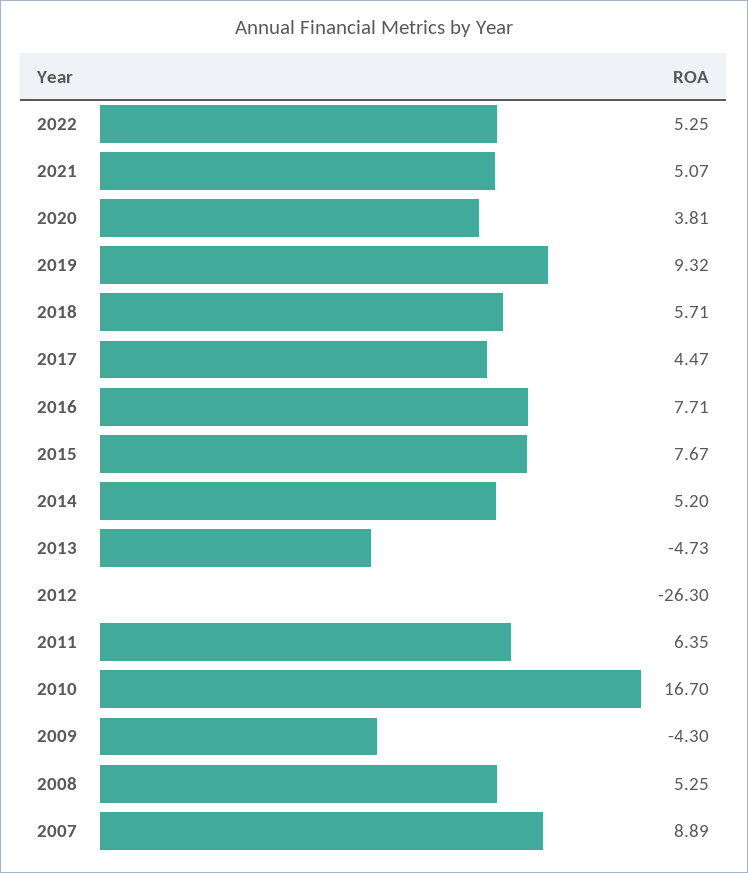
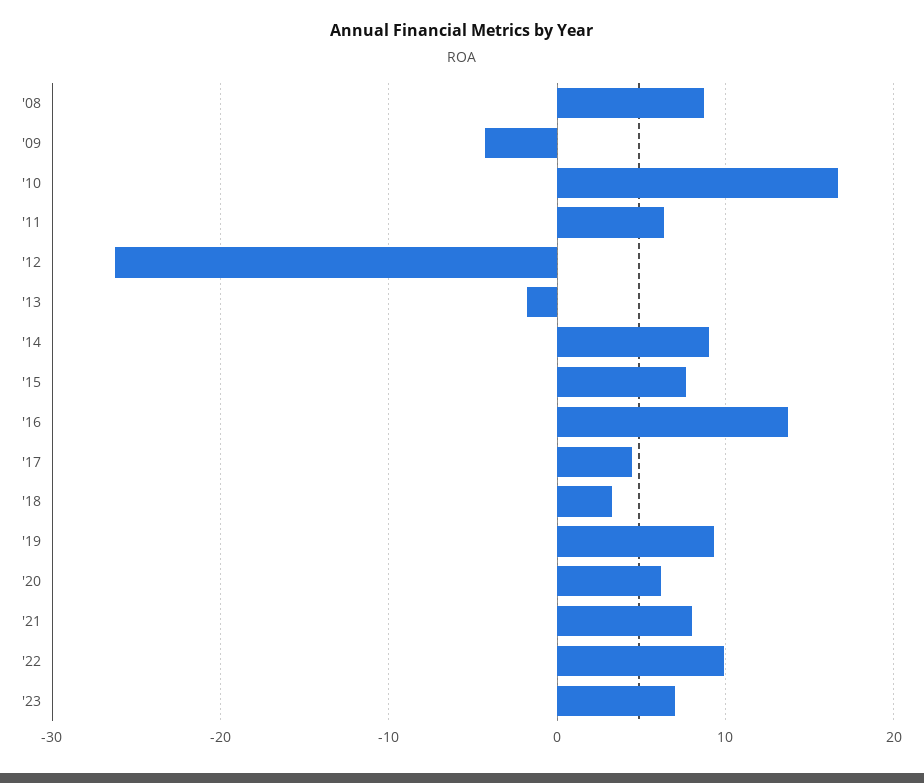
2022: 5.25 -> 10
2021: 5.07 -> 8
2020: 3.81 -> 6
2018: 5.71 -> 3
2016: 7.71 -> 14
2014: 5.2 -> 9
2013: -4.73 -> -2
2008: 5.25 -> 9
2007: 8.89 -> none
'23: none -> 7

